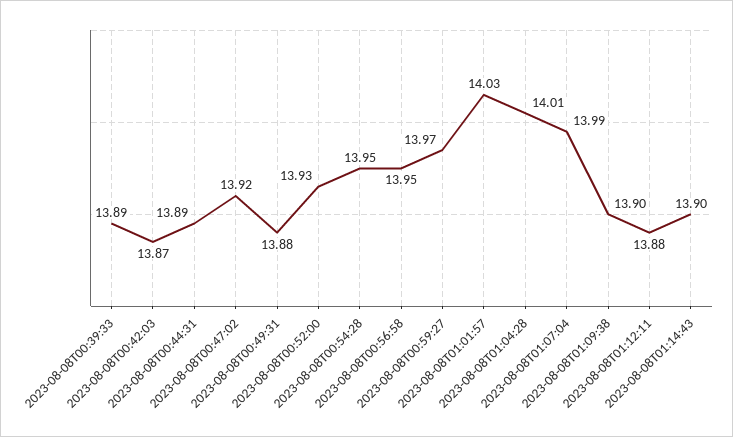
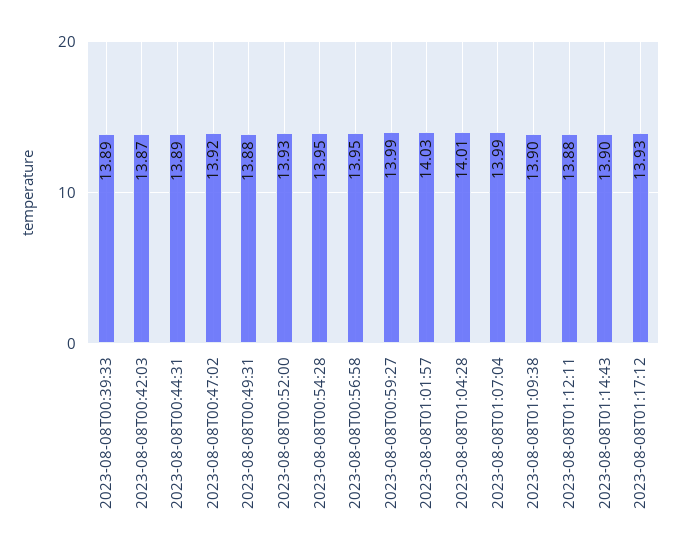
2023-08-08T00:59:27: 13.97 -> 13.99
2023-08-08T01:17:12: none -> 13.93

